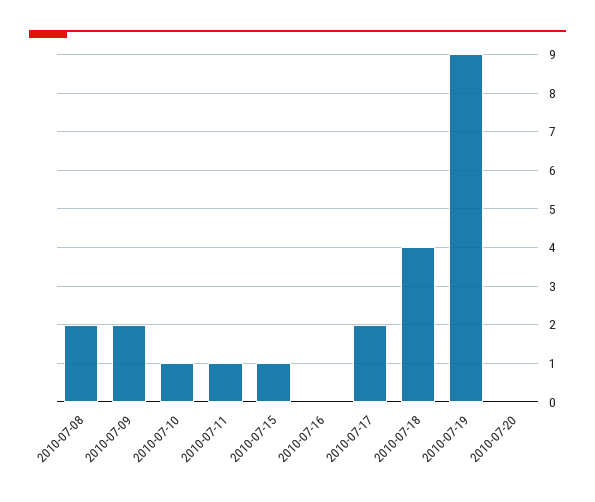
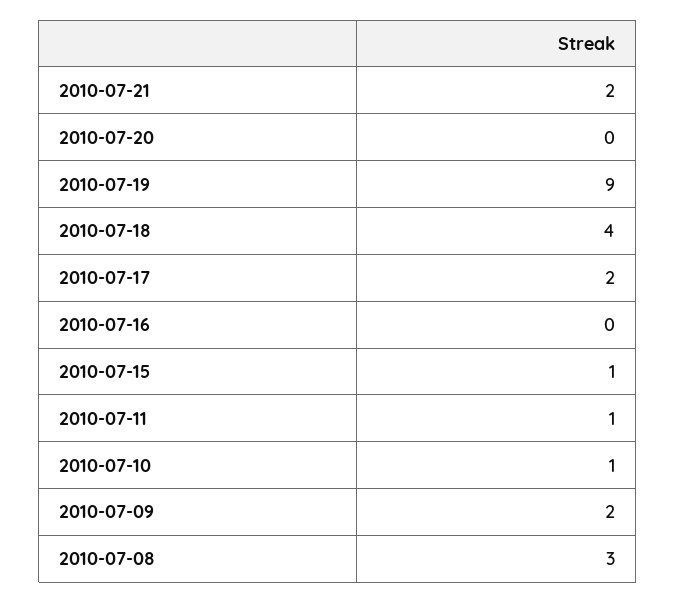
2010-07-08: 2 -> 3
2010-07-21: none -> 2

